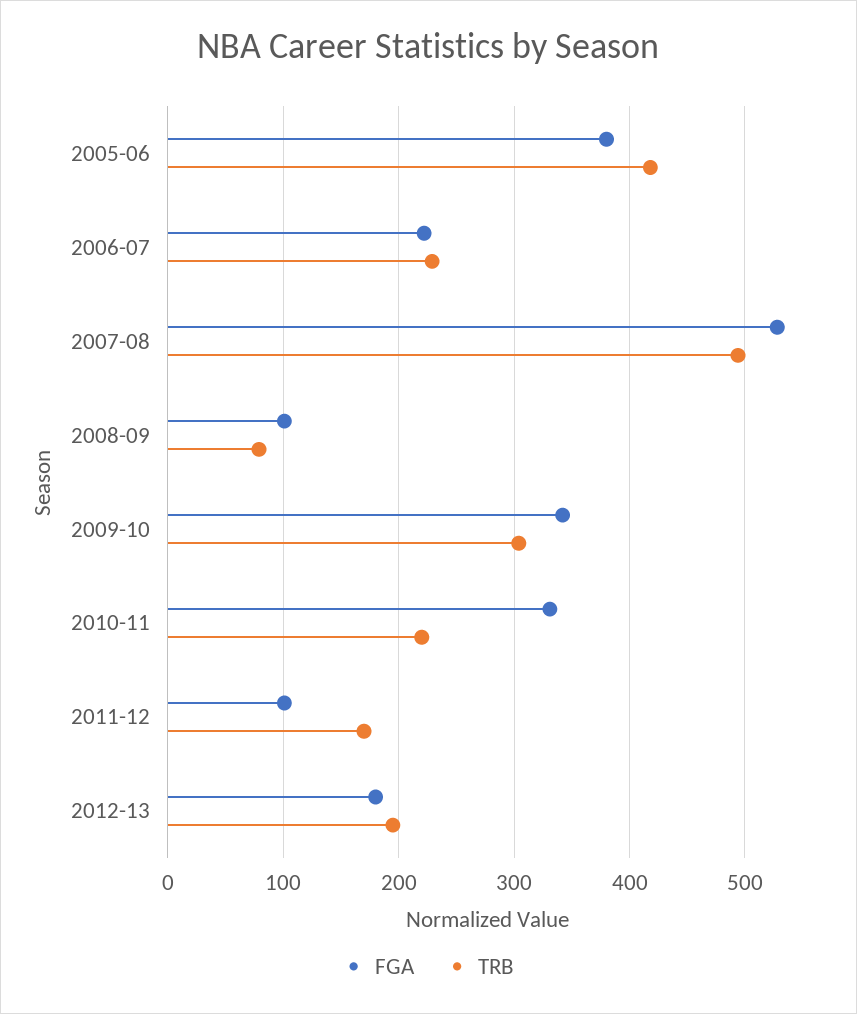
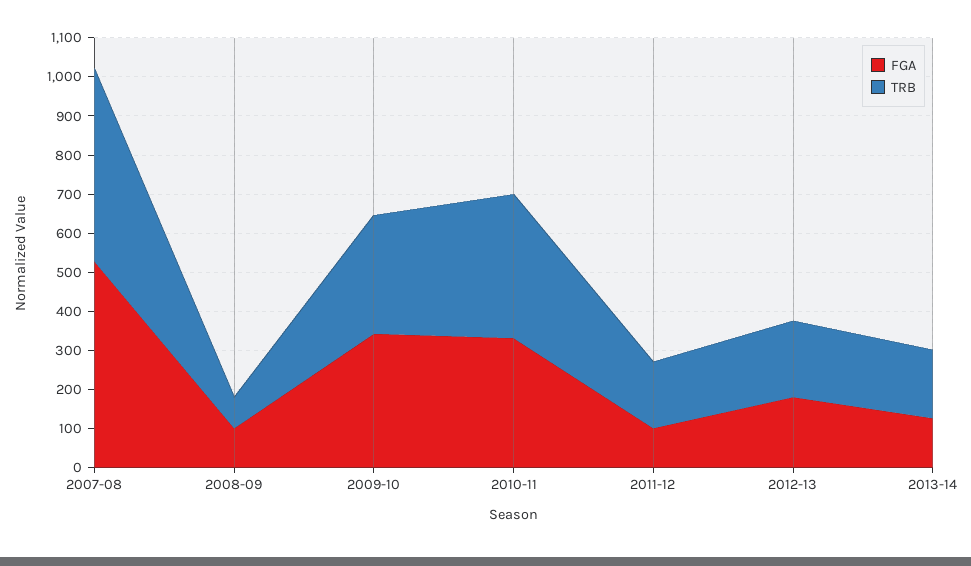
FGA, 2005-06: 380 -> none
TRB, 2005-06: 420 -> none
FGA, 2006-07: 220 -> none
TRB, 2006-07: 230 -> none
TRB, 2010-11: 220 -> 375
FGA, 2013-14: none -> 125
TRB, 2013-14: none -> 175

